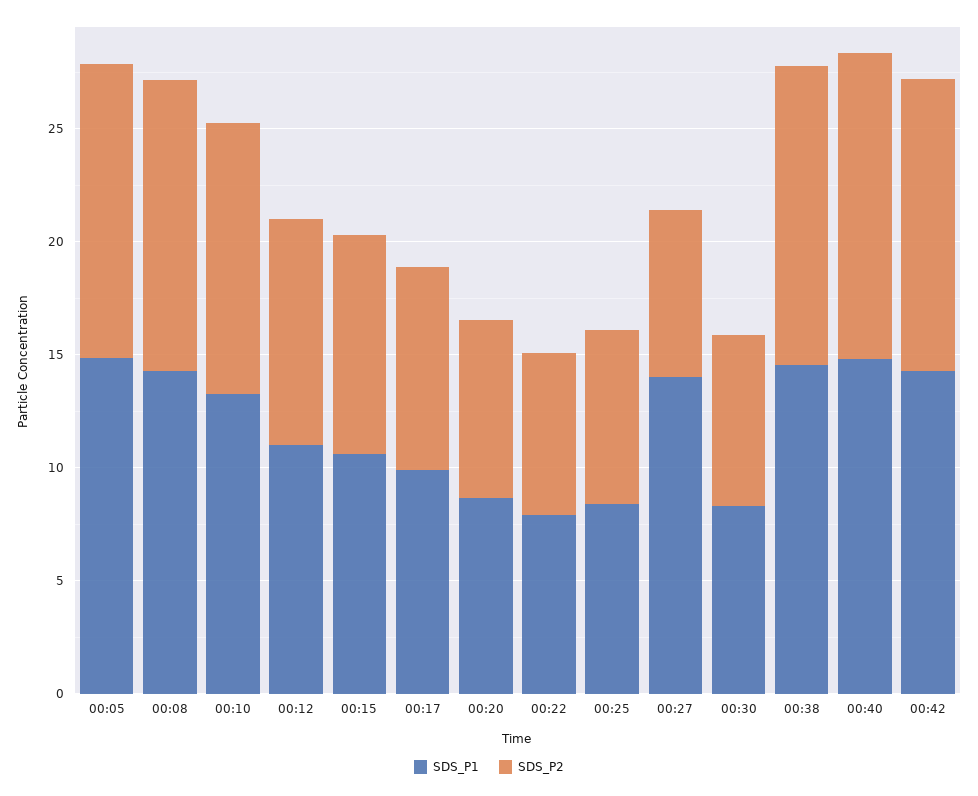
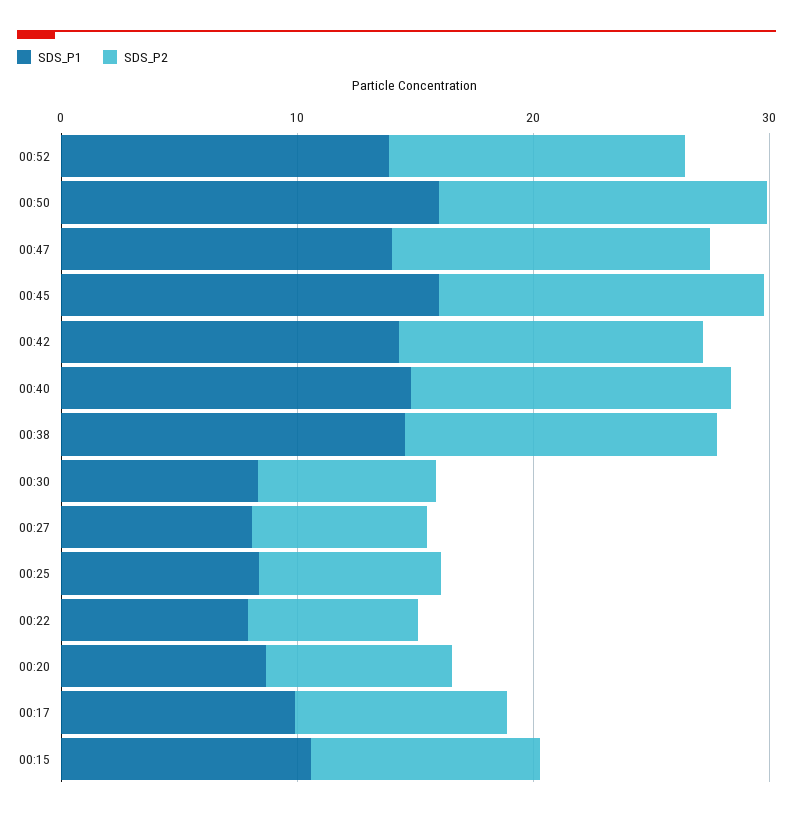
SDS_P1, 00:05: 15 -> none
SDS_P2, 00:05: 13 -> none
SDS_P1, 00:08: 14 -> none
SDS_P2, 00:08: 13 -> none
SDS_P1, 00:10: 13 -> none
SDS_P2, 00:10: 12 -> none
SDS_P1, 00:12: 11 -> none
SDS_P2, 00:12: 10 -> none
SDS_P1, 00:27: 14 -> 8
SDS_P1, 00:52: none -> 14
SDS_P2, 00:52: none -> 12
SDS_P1, 00:50: none -> 16
SDS_P2, 00:50: none -> 14
SDS_P1, 00:47: none -> 14
SDS_P2, 00:47: none -> 14
SDS_P1, 00:45: none -> 16
SDS_P2, 00:45: none -> 14

